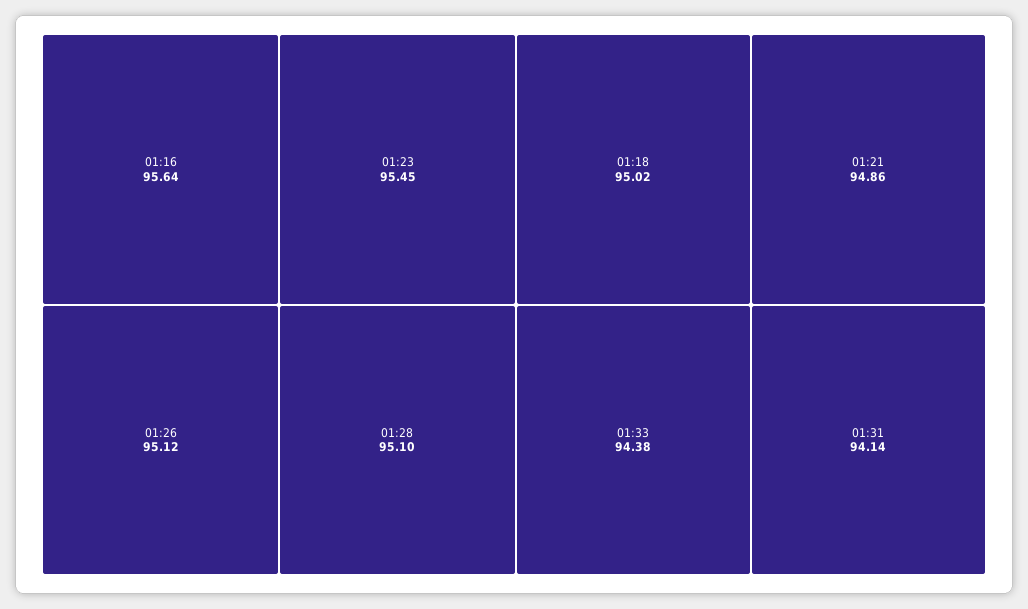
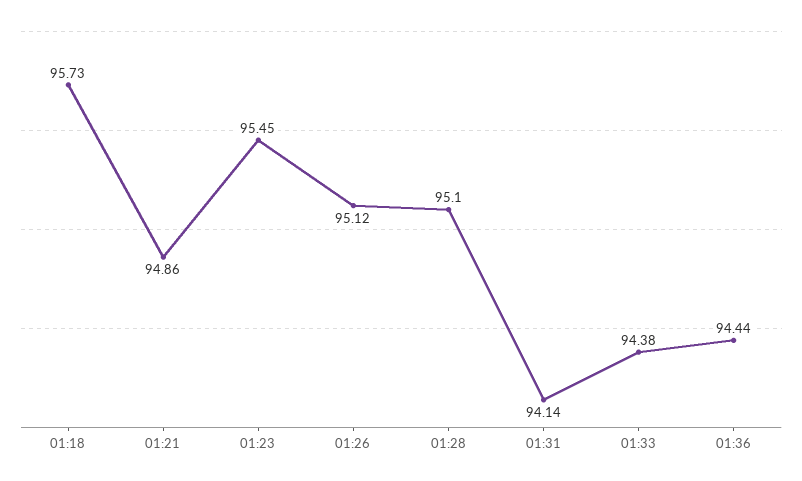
01:16: 95.64 -> none
01:18: 95.02 -> 95.73
01:36: none -> 94.44

